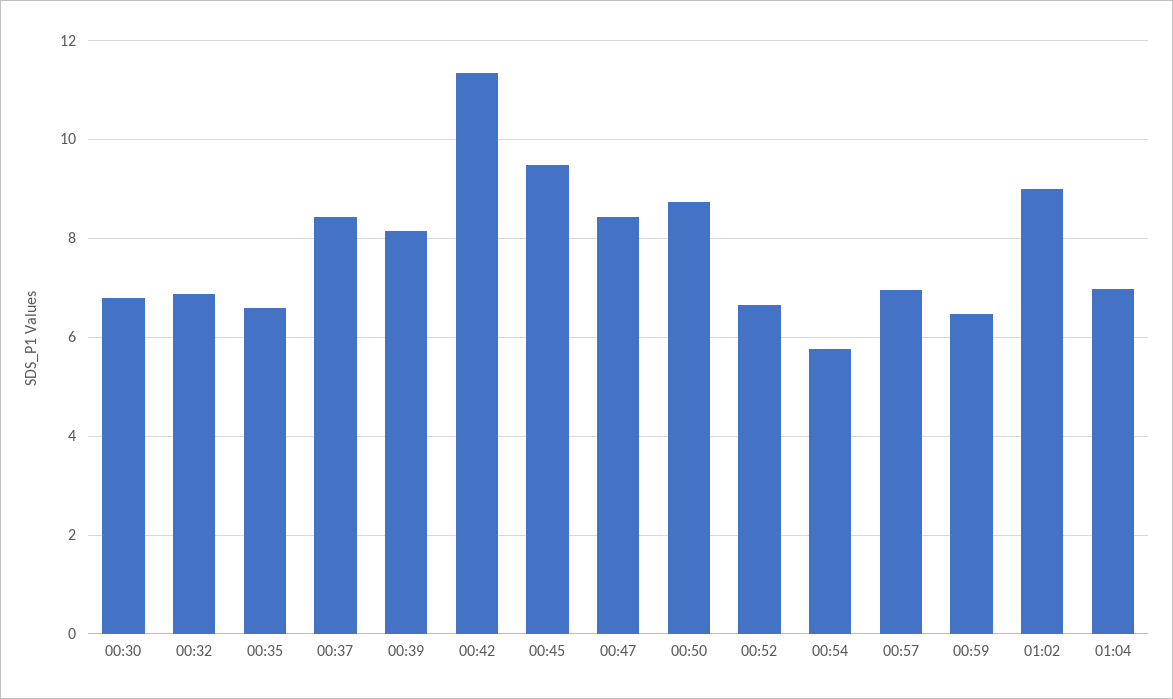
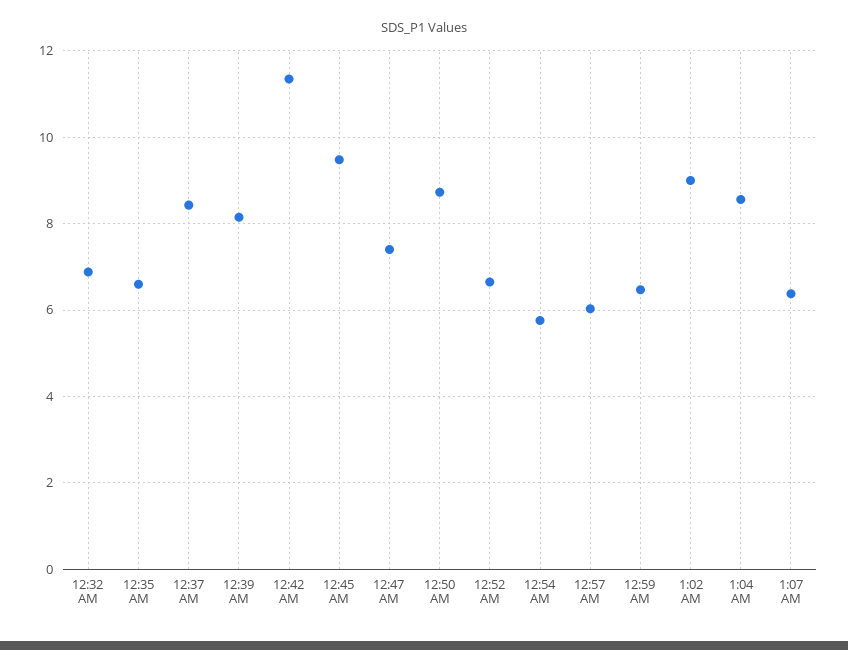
00:30: 6.8 -> none
00:47: 8.4 -> 7.4
00:57: 7 -> 6
01:04: 7 -> 8.6
1:07 AM: none -> 6.4

